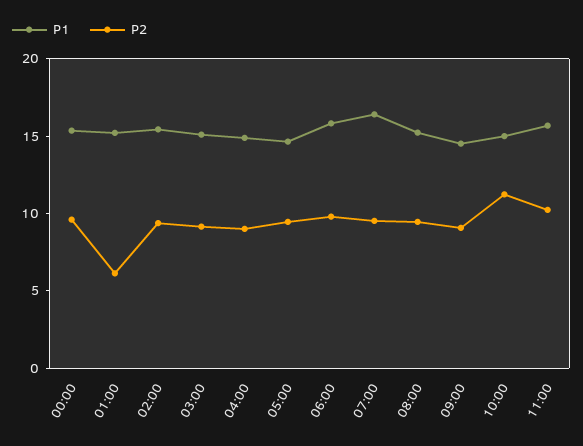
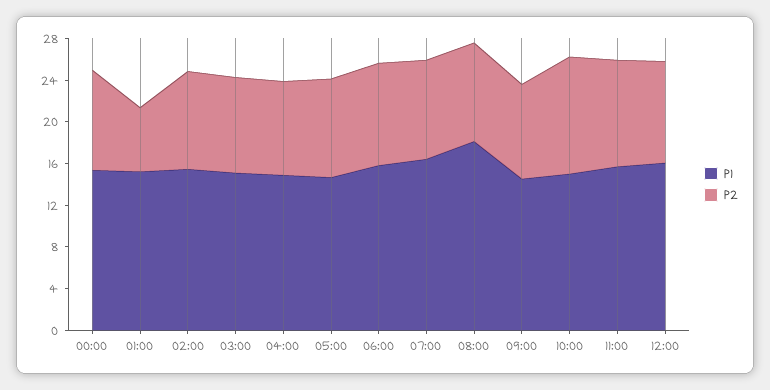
P1, 08:00: 15 -> 18
P1, 12:00: none -> 16
P2, 12:00: none -> 10

